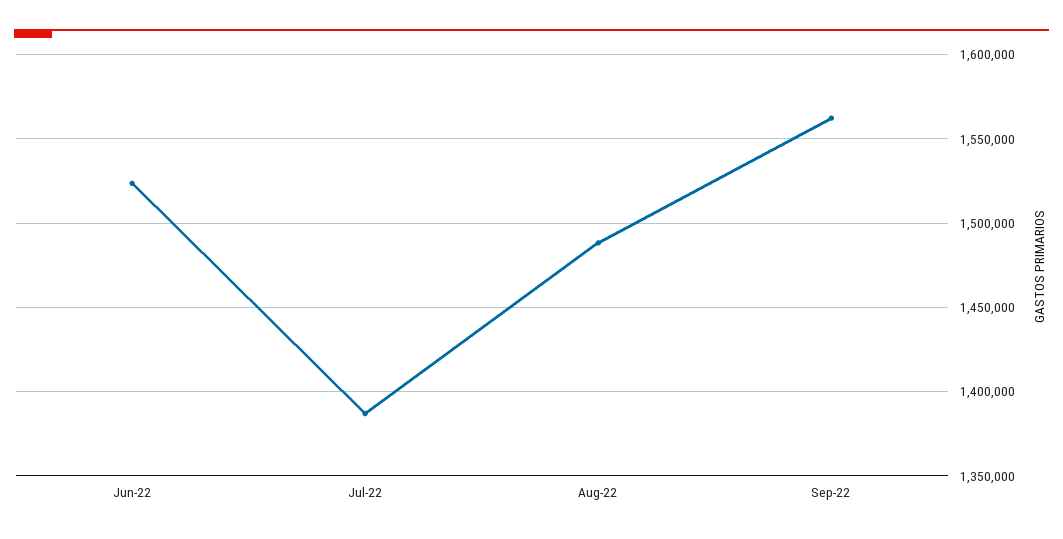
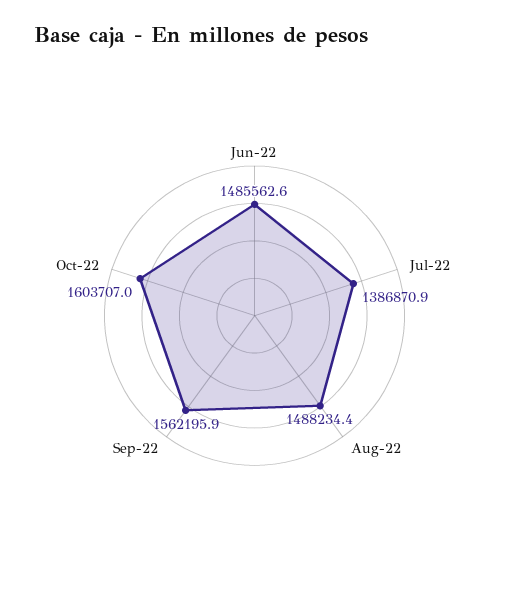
Jun-22: 1525000 -> 1485562.6
Oct-22: none -> 1603707

